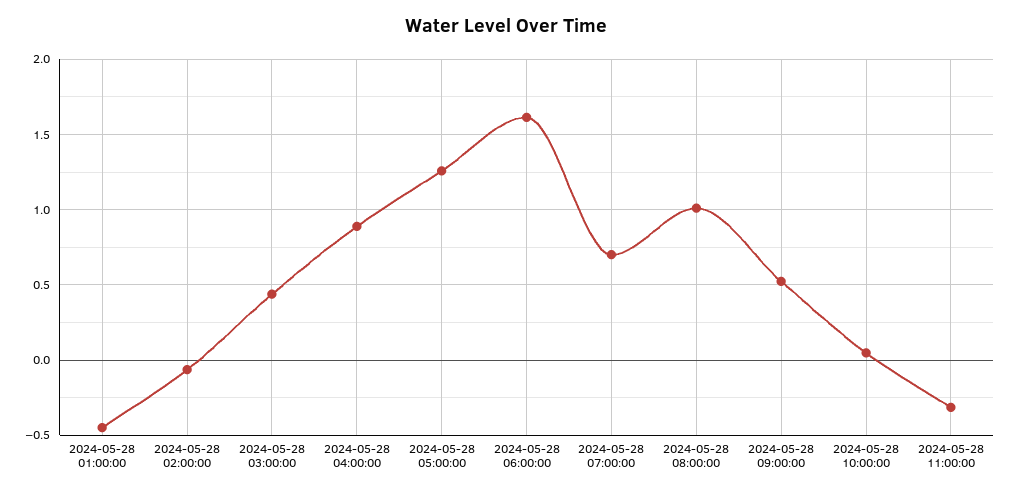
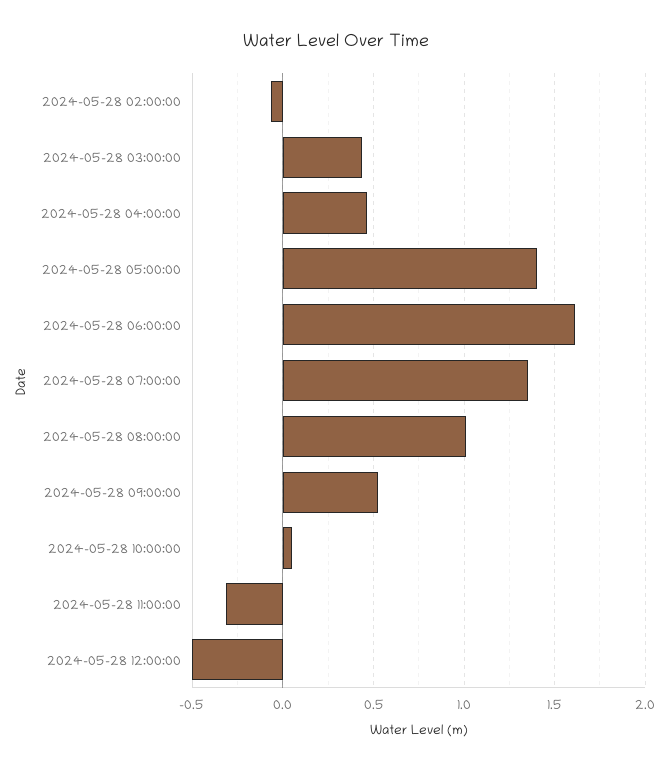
2024-05-28 01:00:00: -0.45 -> none
2024-05-28 04:00:00: 0.9 -> 0.45
2024-05-28 05:00:00: 1.25 -> 1.4
2024-05-28 07:00:00: 0.7 -> 1.35
2024-05-28 12:00:00: none -> -0.5

